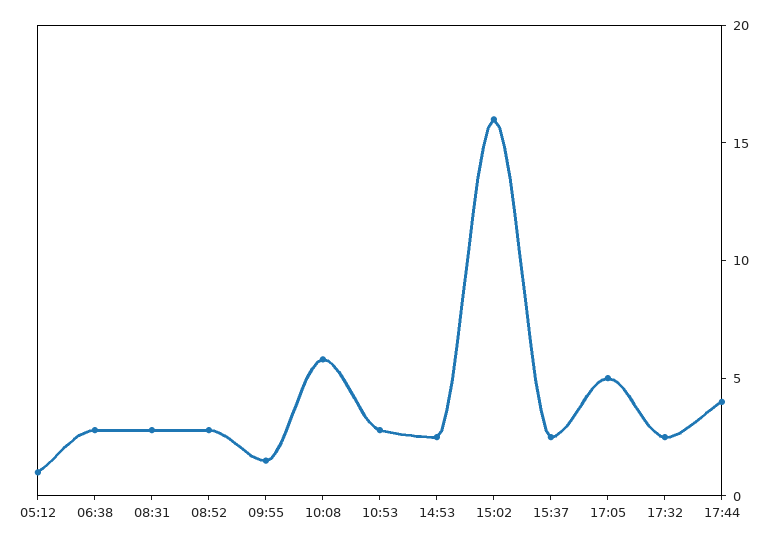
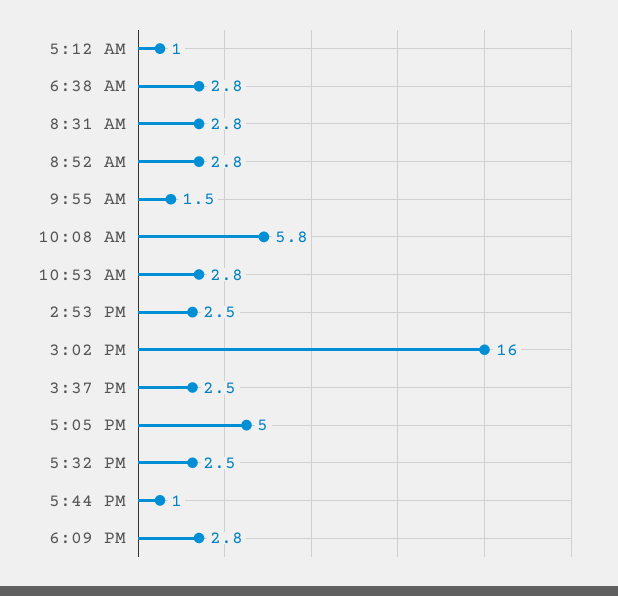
17:44: 4 -> 1
6:09 PM: none -> 2.8

